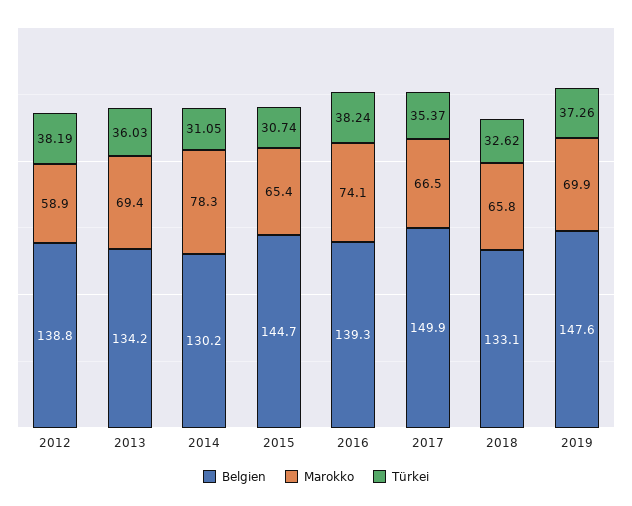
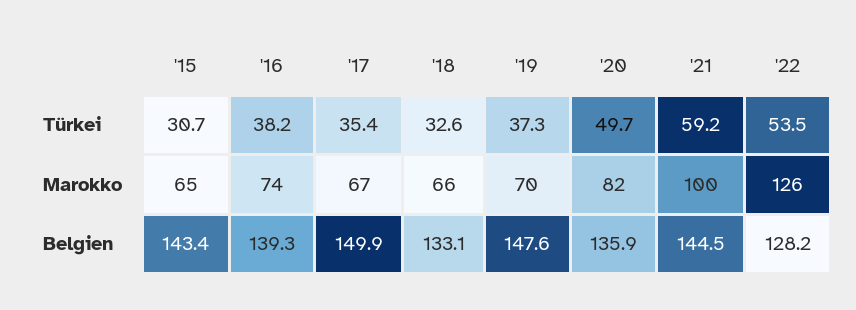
Belgien, 2012: 138.8 -> none
Marokko, 2012: 58.9 -> none
Türkei, 2012: 38.19 -> none
Belgien, 2013: 134.2 -> none
Marokko, 2013: 69.4 -> none
Türkei, 2013: 36.03 -> none
Belgien, 2014: 130.2 -> none
Marokko, 2014: 78.3 -> none
Türkei, 2014: 31.05 -> none
Belgien, 2015: 144.7 -> 143.4
Türkei, '20: none -> 49.7
Türkei, '21: none -> 59.2
Türkei, '22: none -> 53.5
Marokko, '20: none -> 82
Marokko, '21: none -> 100
Marokko, '22: none -> 126
Belgien, '20: none -> 135.9
Belgien, '21: none -> 144.5
Belgien, '22: none -> 128.2

